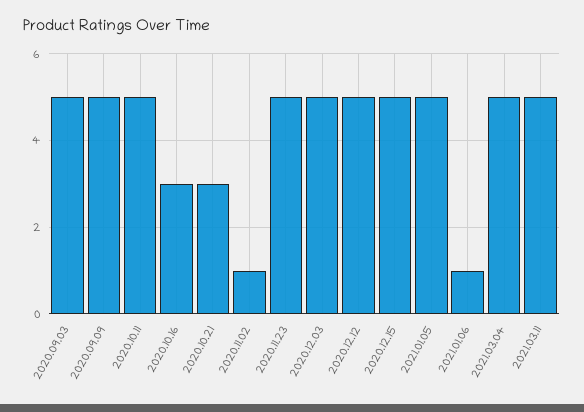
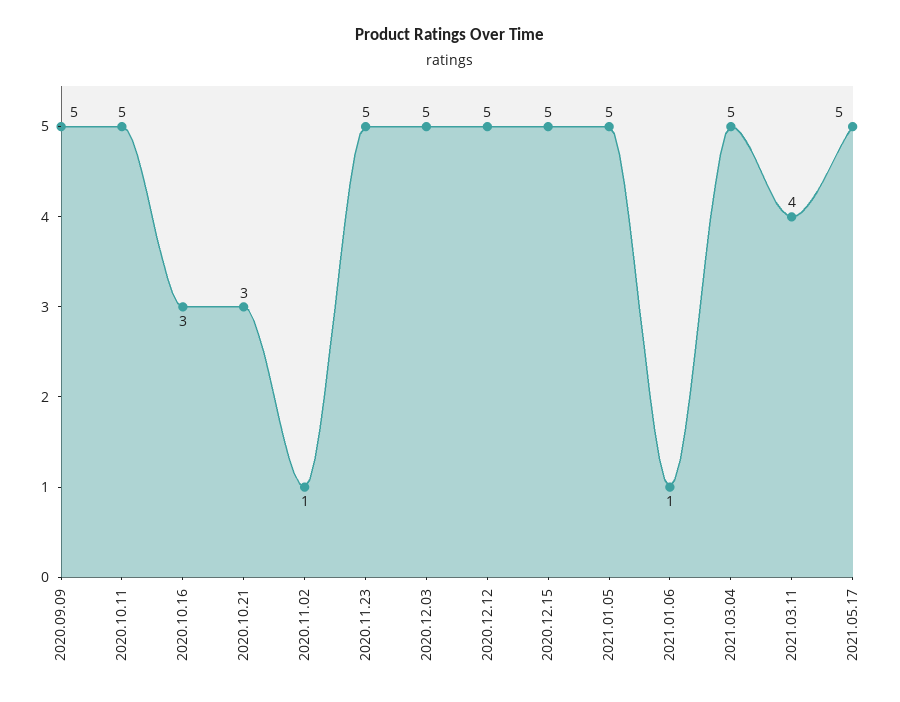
2020.09.03: 5 -> none
2021.03.11: 5 -> 4
2021.05.17: none -> 5

